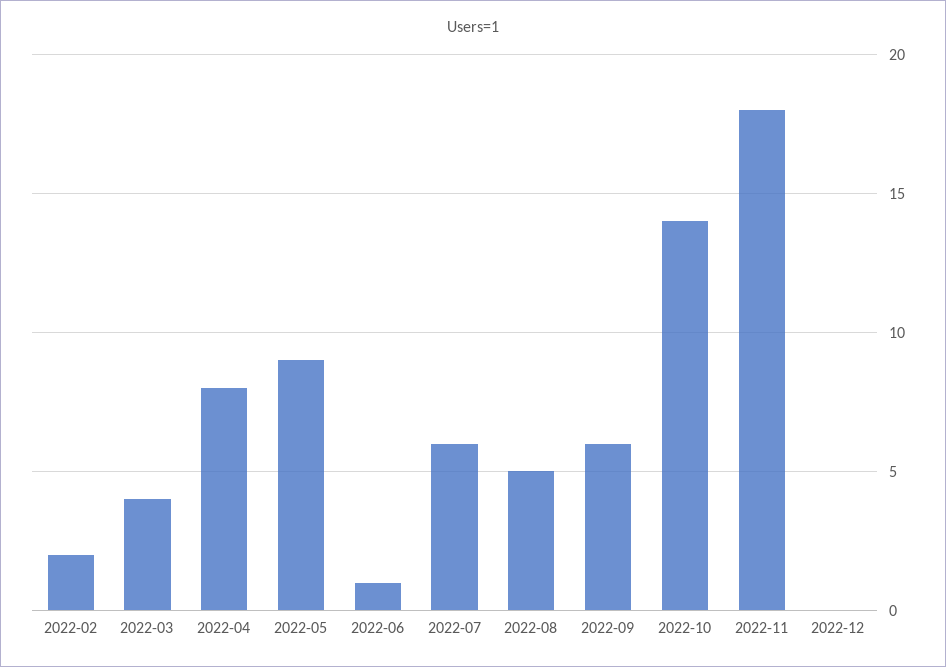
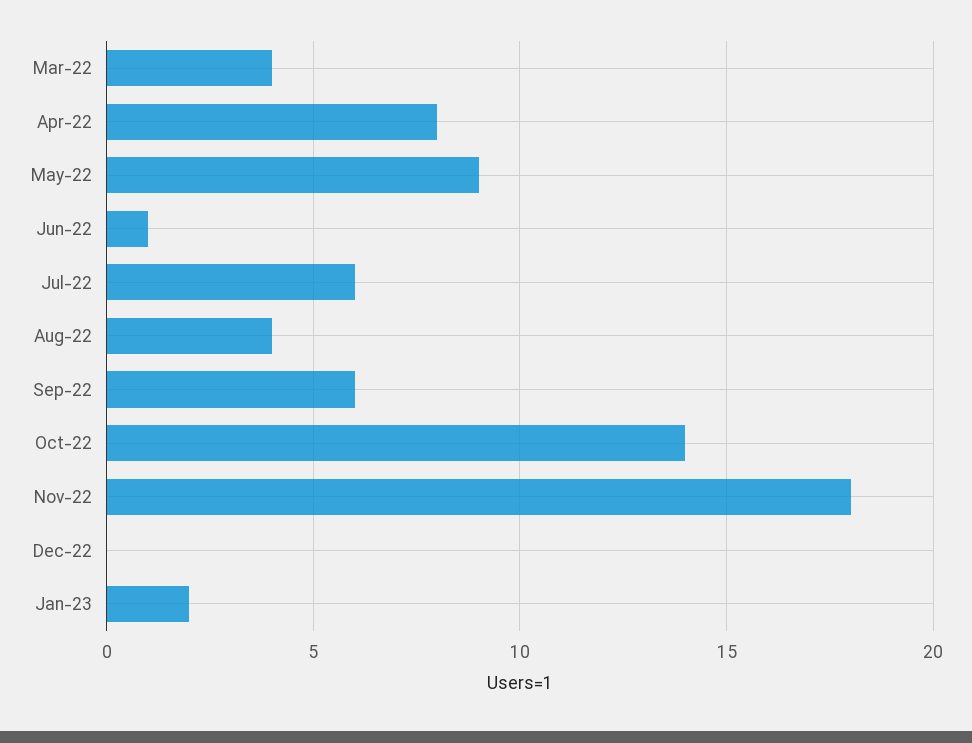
2022-02: 2 -> none
2022-08: 5 -> 4
Jan-23: none -> 2

